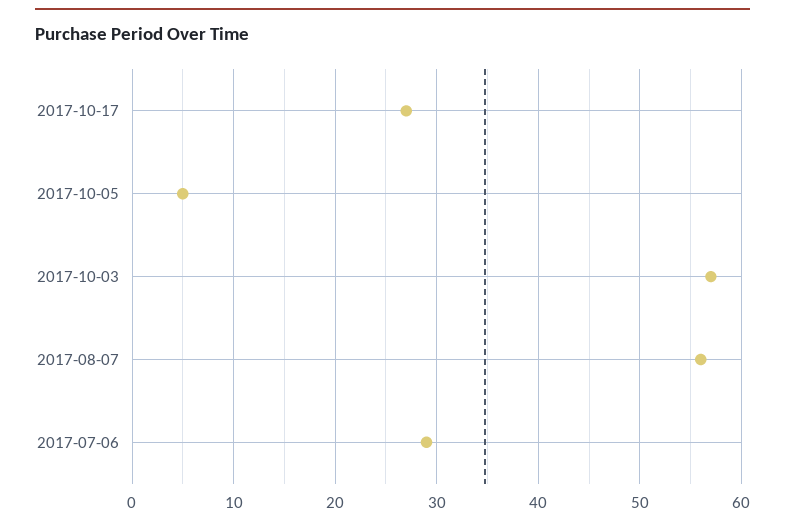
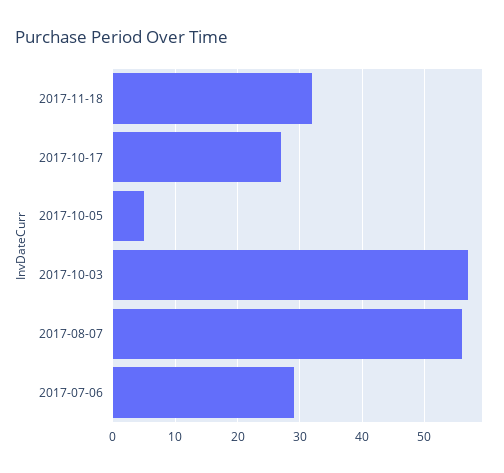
2017-11-18: none -> 32

